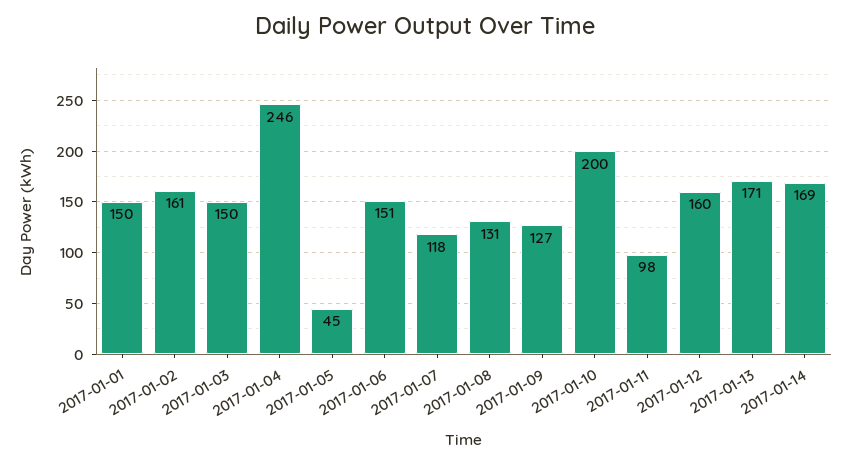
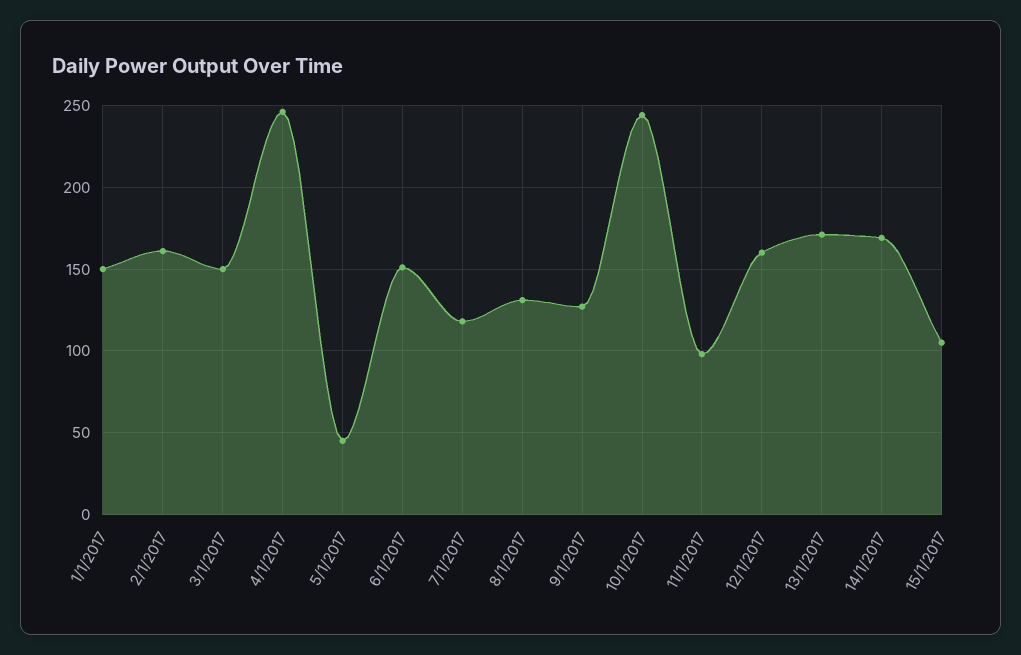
2017-01-10: 200 -> 245
15/1/2017: none -> 105

